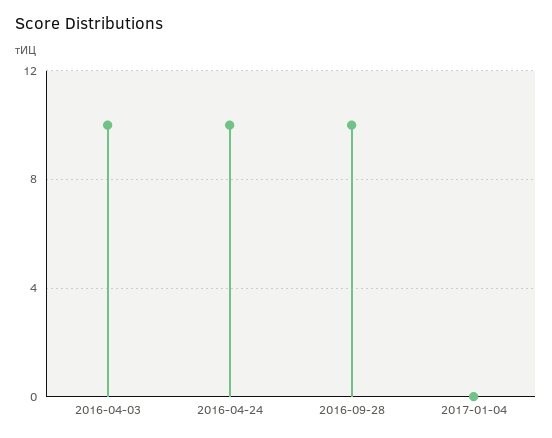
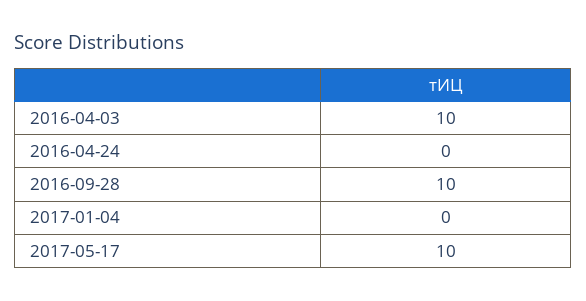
2016-04-24: 10 -> 0
2017-05-17: none -> 10

